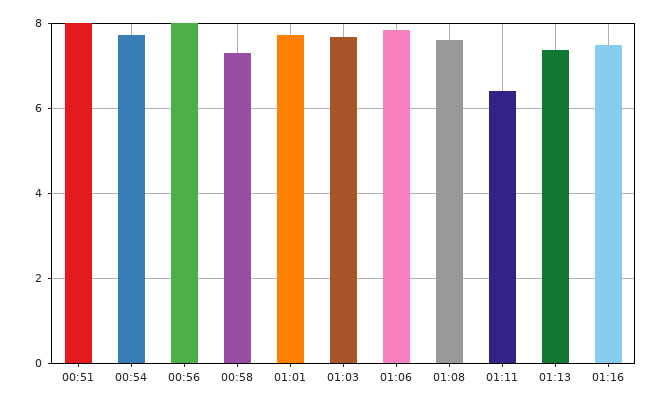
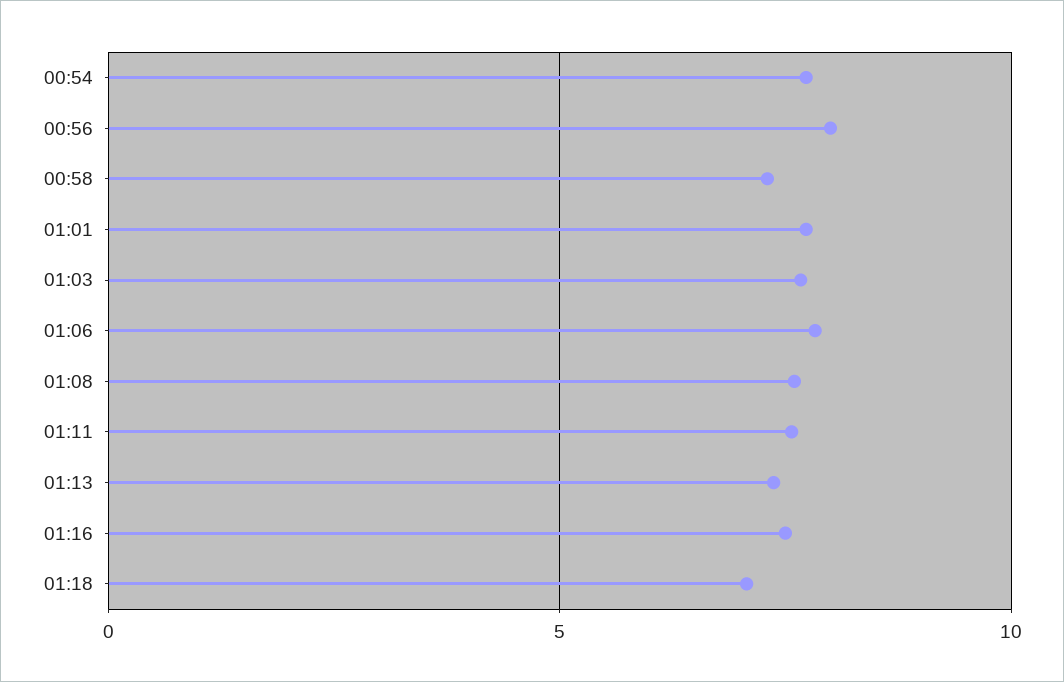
00:51: 8 -> none
01:11: 6.4 -> 7.5
01:18: none -> 7

